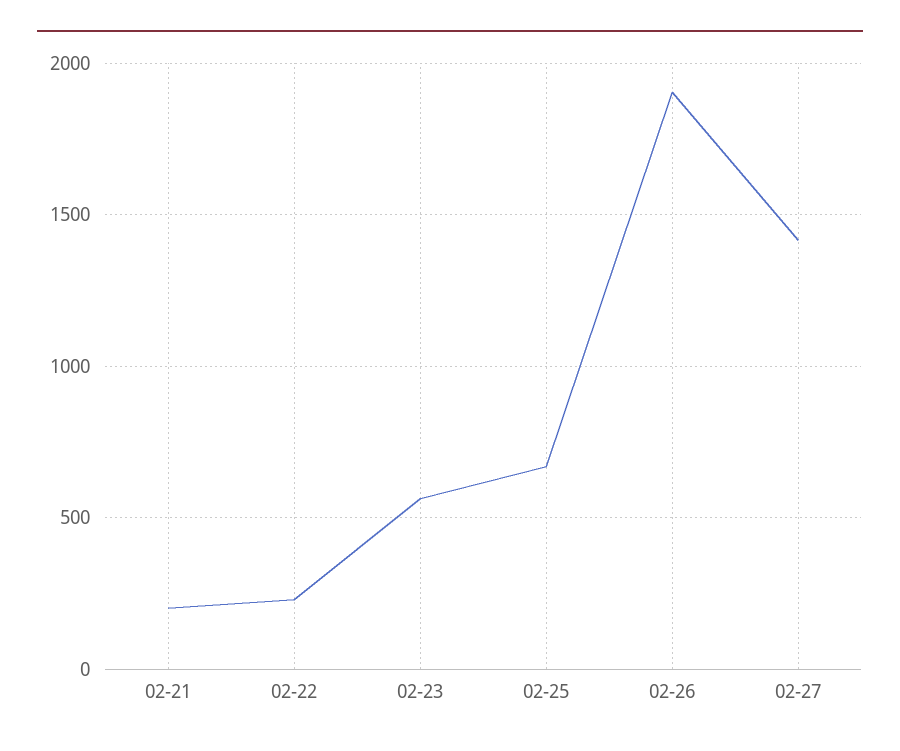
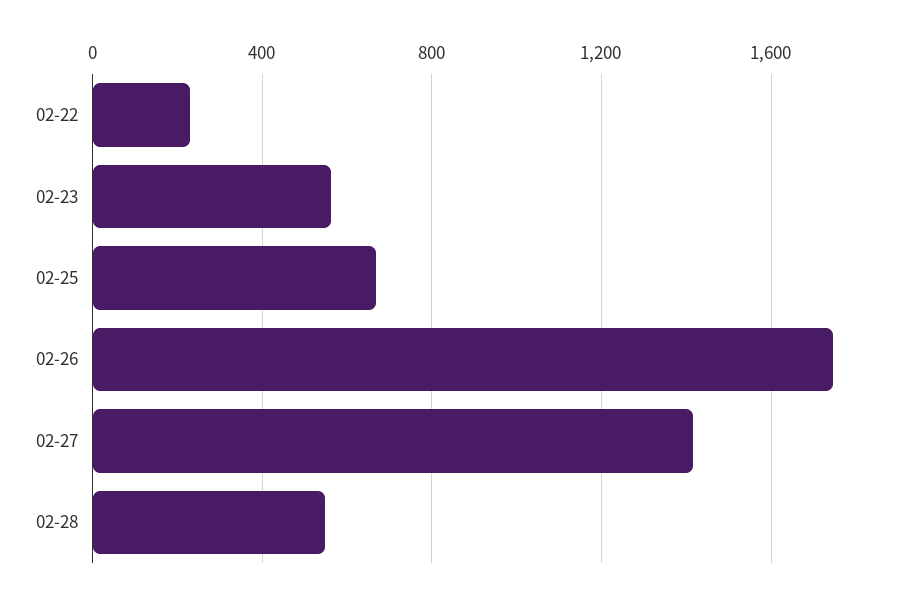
02-21: 200 -> none
02-26: 1900 -> 1750
02-28: none -> 550

